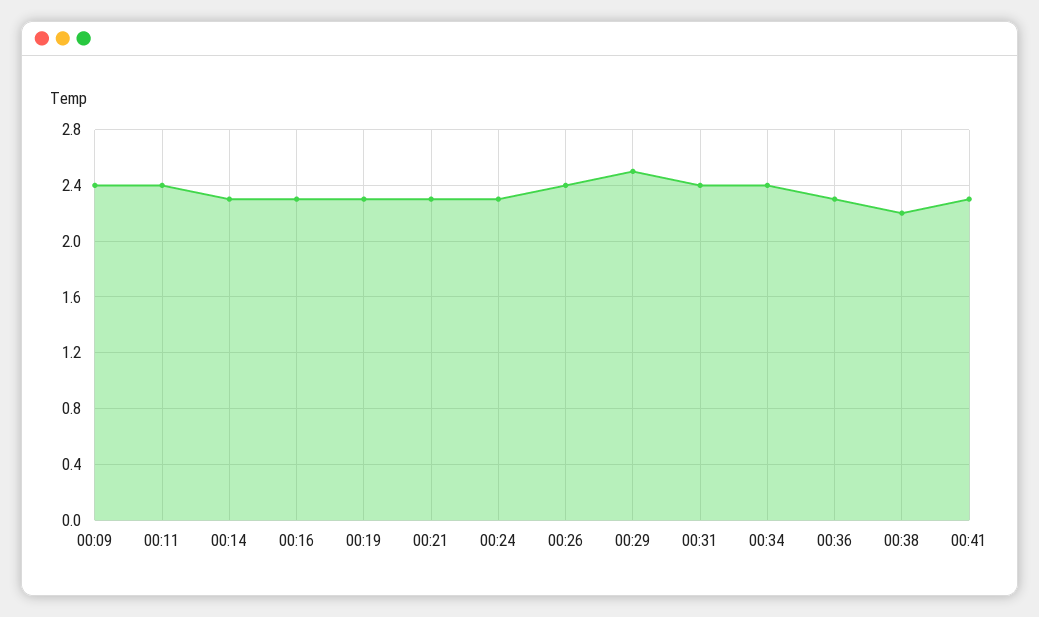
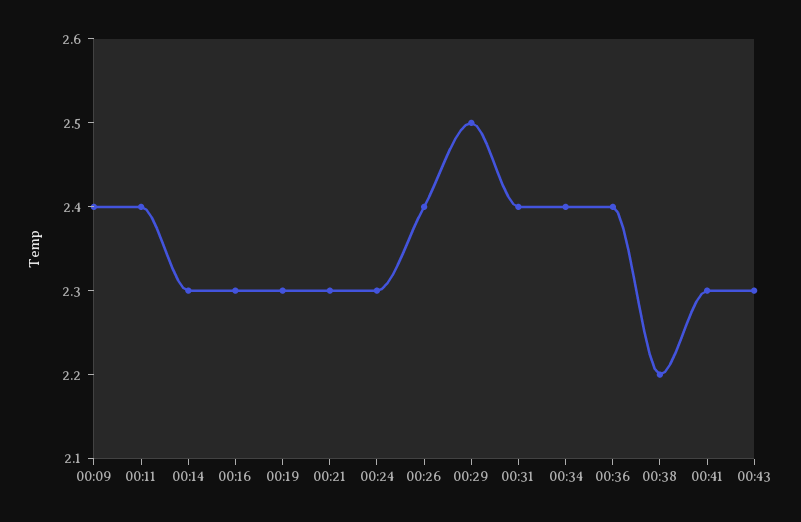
00:36: 2.3 -> 2.4
00:43: none -> 2.3

